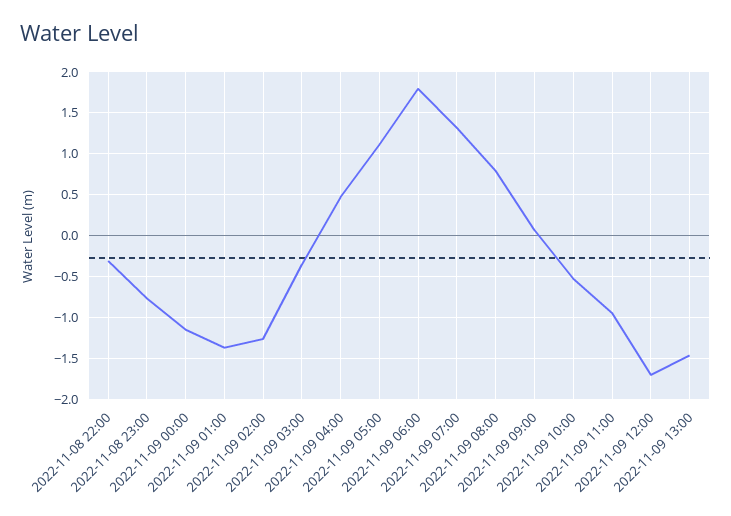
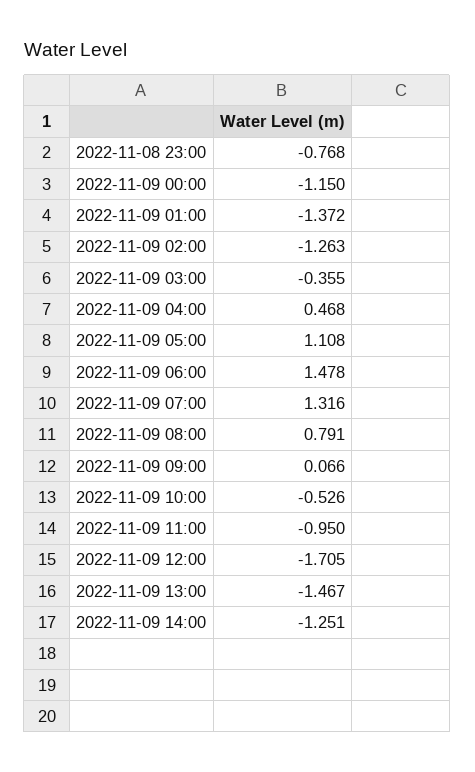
2022-11-08 22:00: -0.3 -> none
2022-11-09 06:00: 1.8 -> 1.478
2022-11-09 14:00: none -> -1.251

